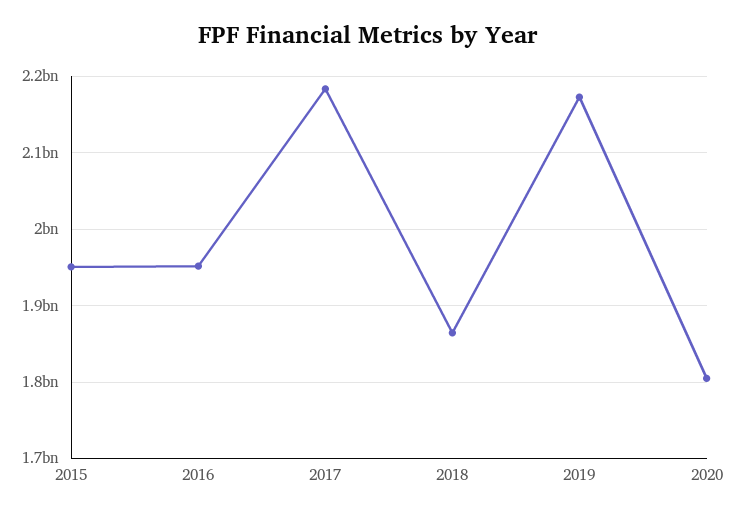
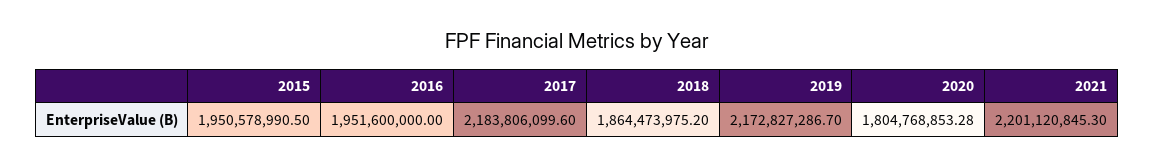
2021: none -> 2201120845.3

